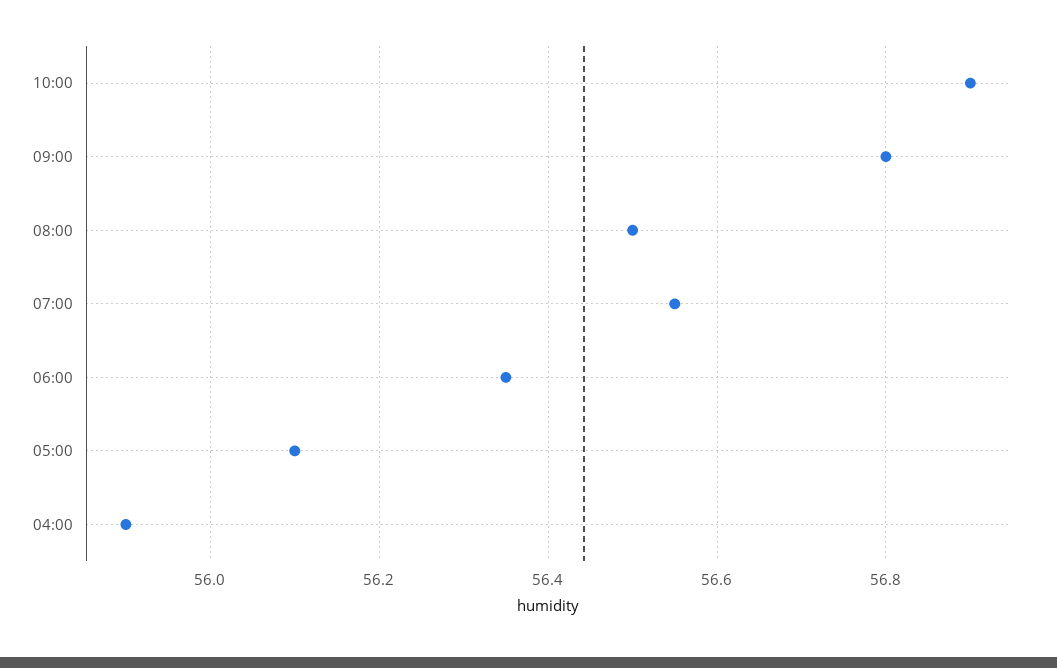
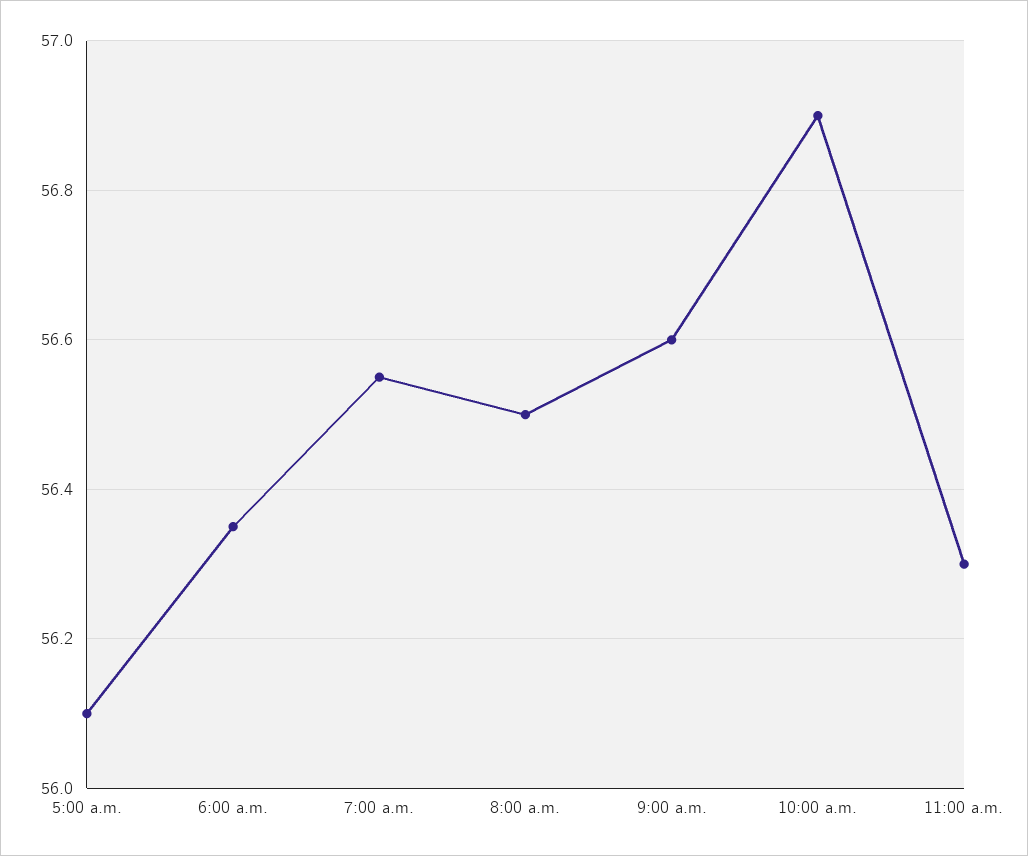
09:00: 56.8 -> 56.6
04:00: 55.9 -> none
11:00 a.m.: none -> 56.3

